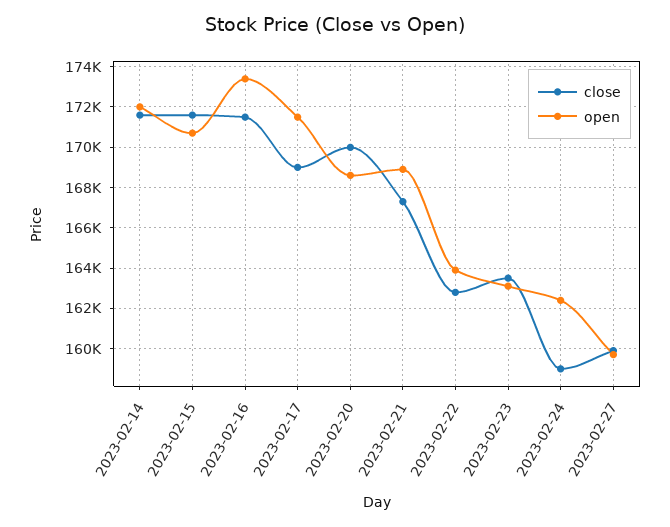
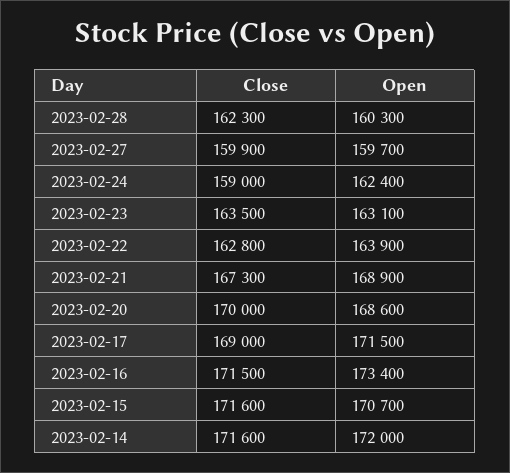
close, 2023-02-28: none -> 162300
open, 2023-02-28: none -> 160300

